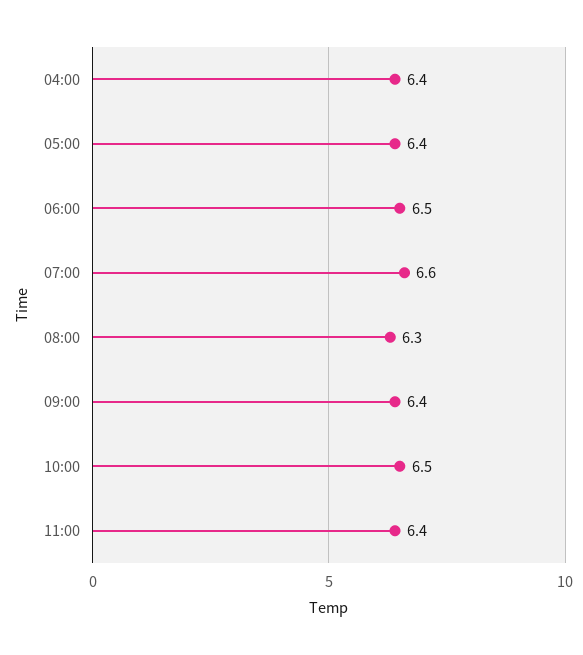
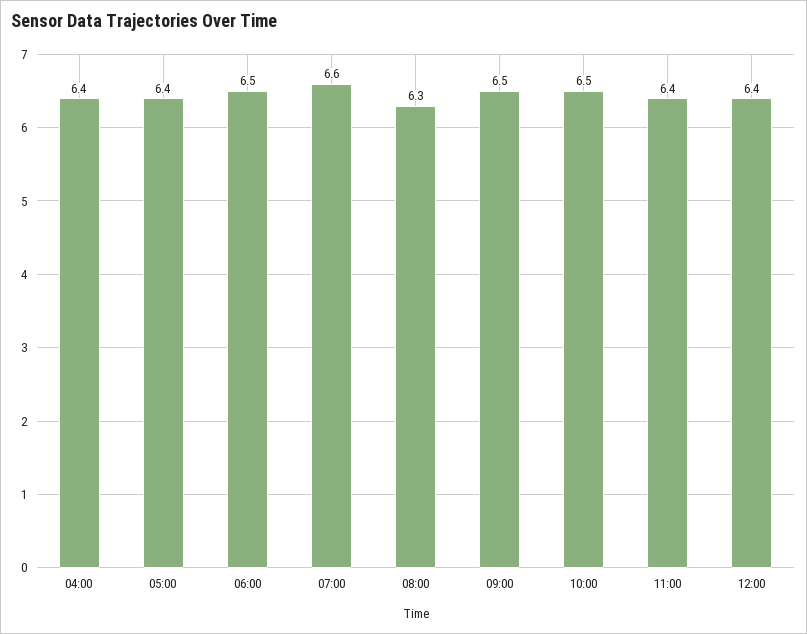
09:00: 6.4 -> 6.5
12:00: none -> 6.4

